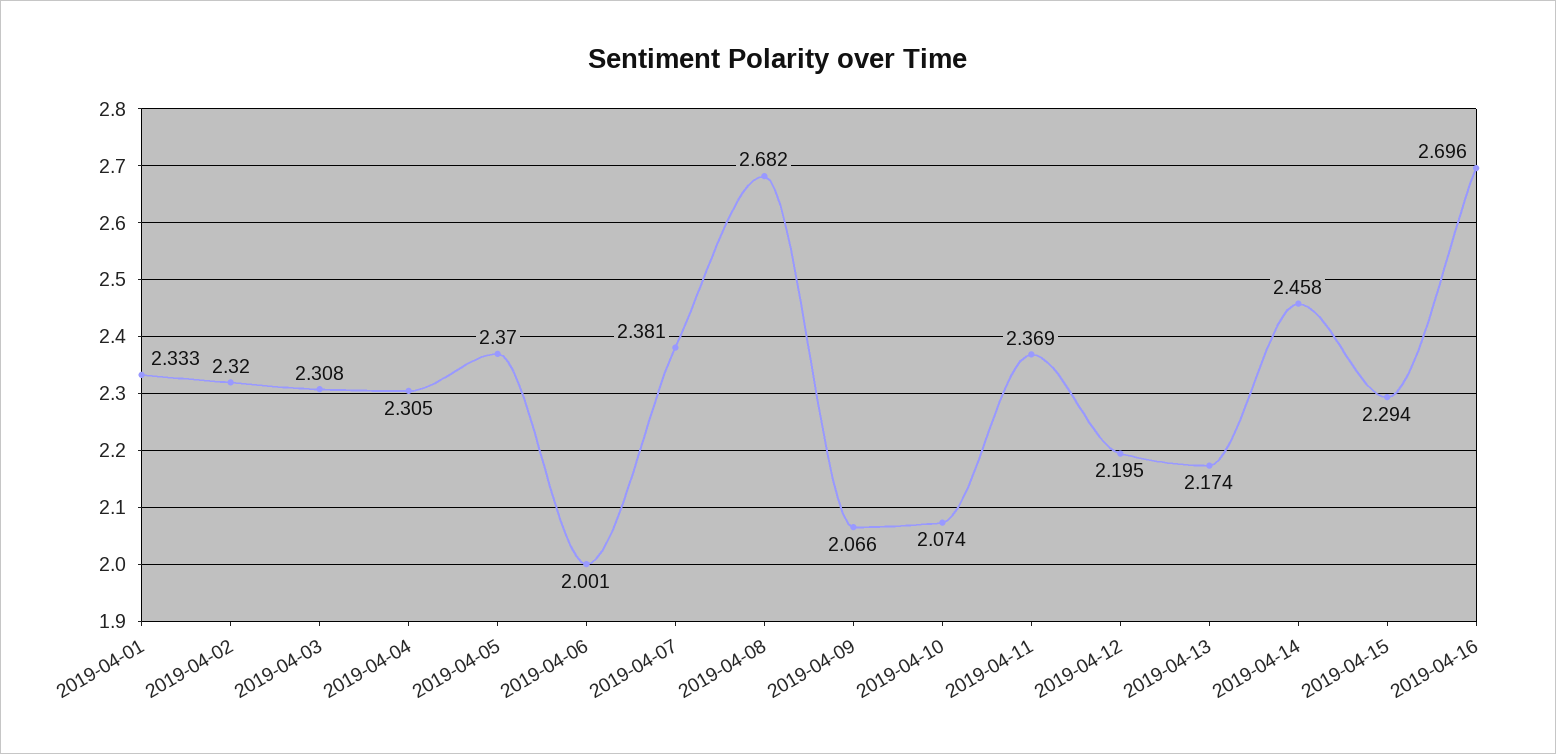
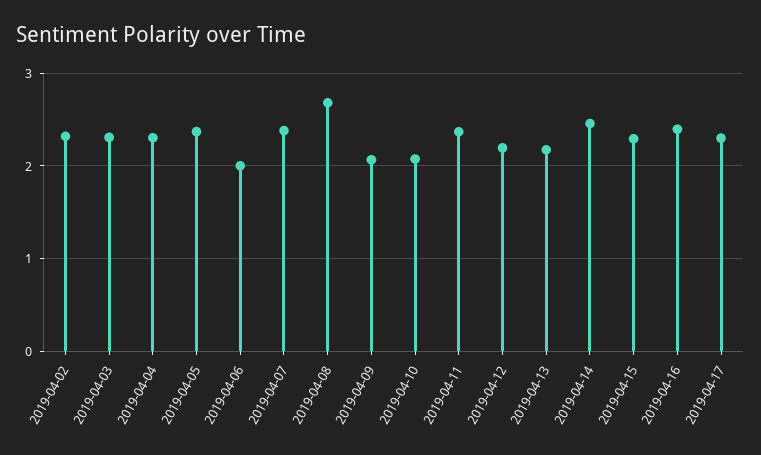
2019-04-01: 2.333 -> none
2019-04-16: 2.696 -> 2.4
2019-04-17: none -> 2.3

